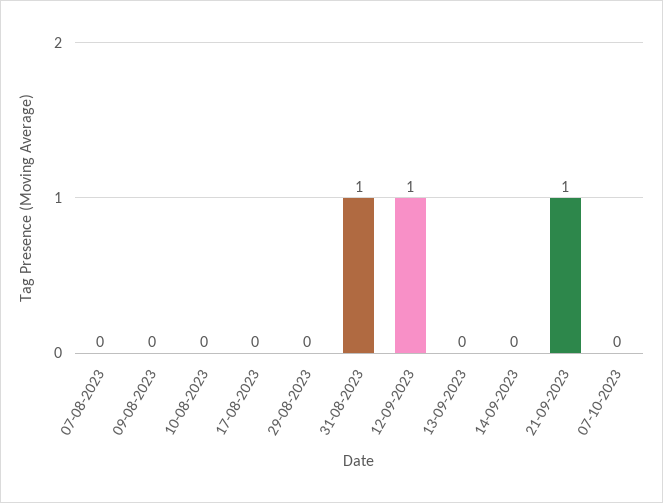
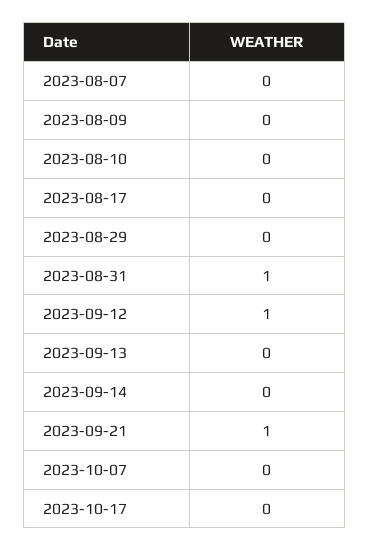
2023-10-17: none -> 0

